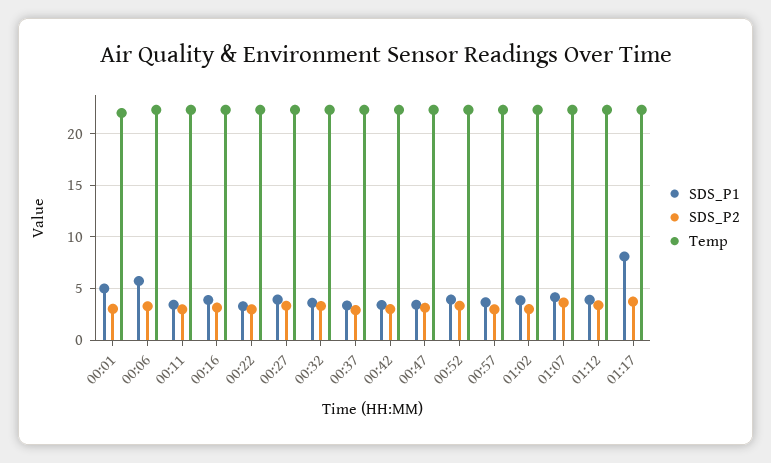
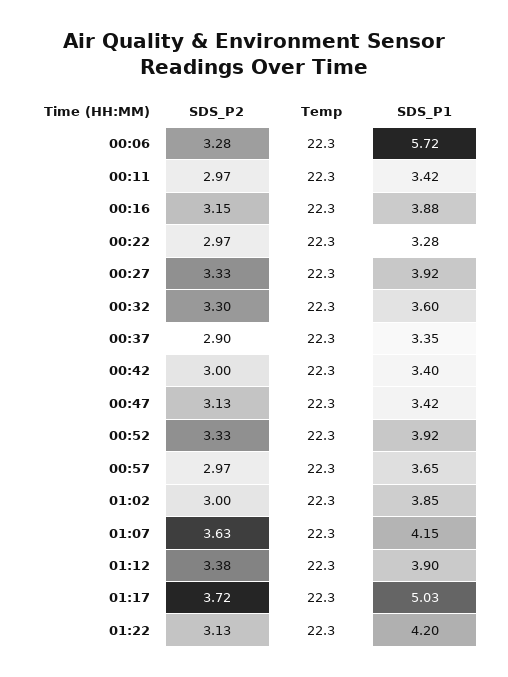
SDS_P1, 00:01: 5 -> none
SDS_P2, 00:01: 3 -> none
Temp, 00:01: 22 -> none
SDS_P1, 01:17: 8 -> 5.03
SDS_P2, 01:22: none -> 3.13
Temp, 01:22: none -> 22.3
SDS_P1, 01:22: none -> 4.2

